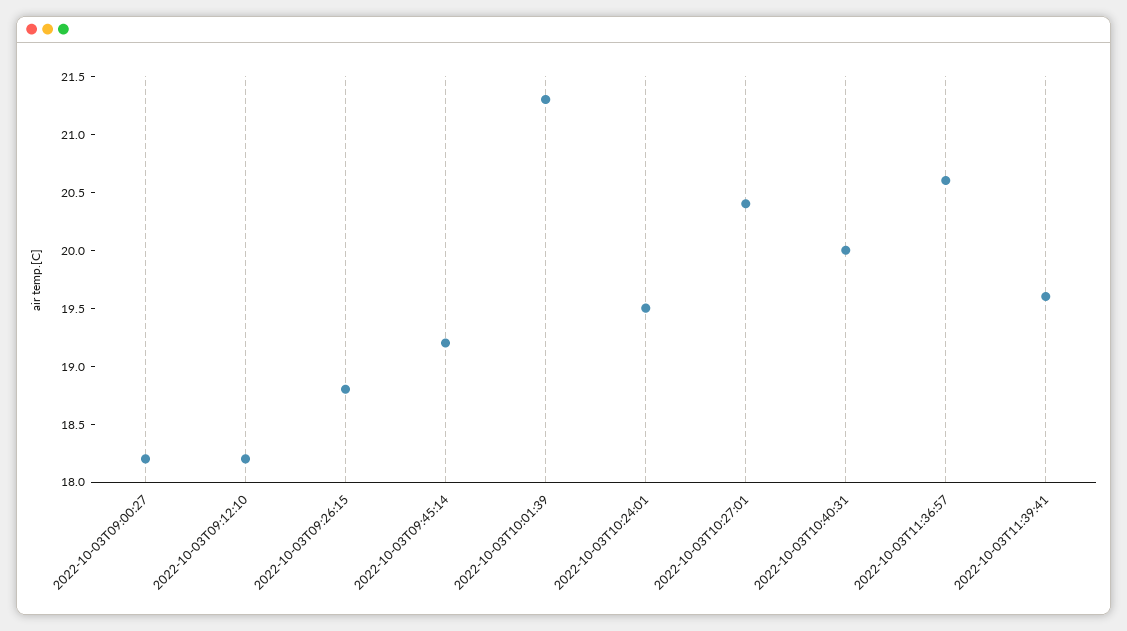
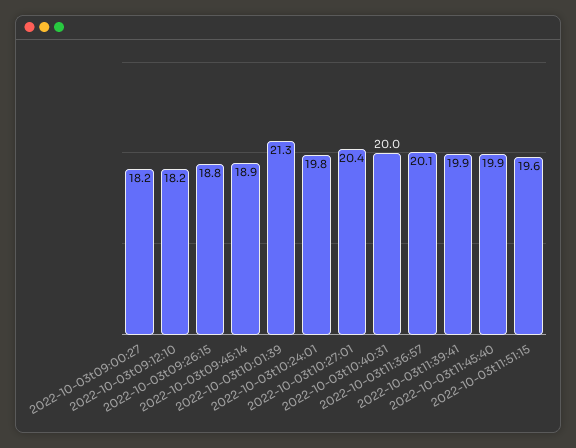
2022-10-03T09:45:14: 19.2 -> 18.9
2022-10-03T10:24:01: 19.5 -> 19.8
2022-10-03T11:36:57: 20.6 -> 20.1
2022-10-03T11:39:41: 19.6 -> 19.9
2022-10-03t11:45:40: none -> 19.9
2022-10-03t11:51:15: none -> 19.6

